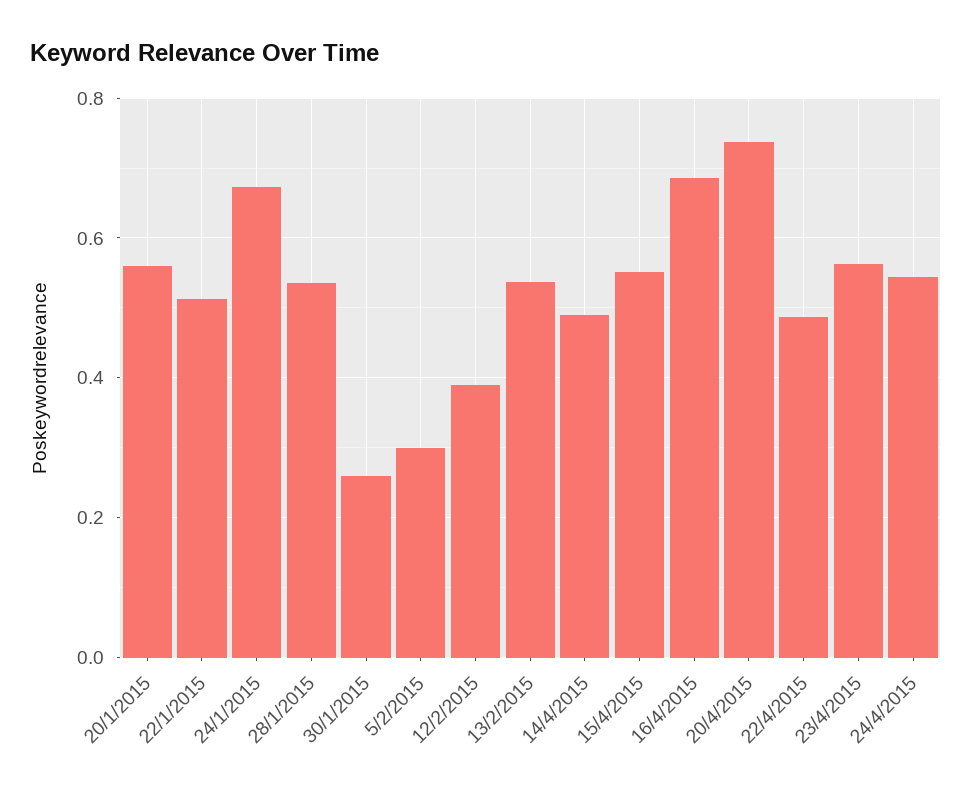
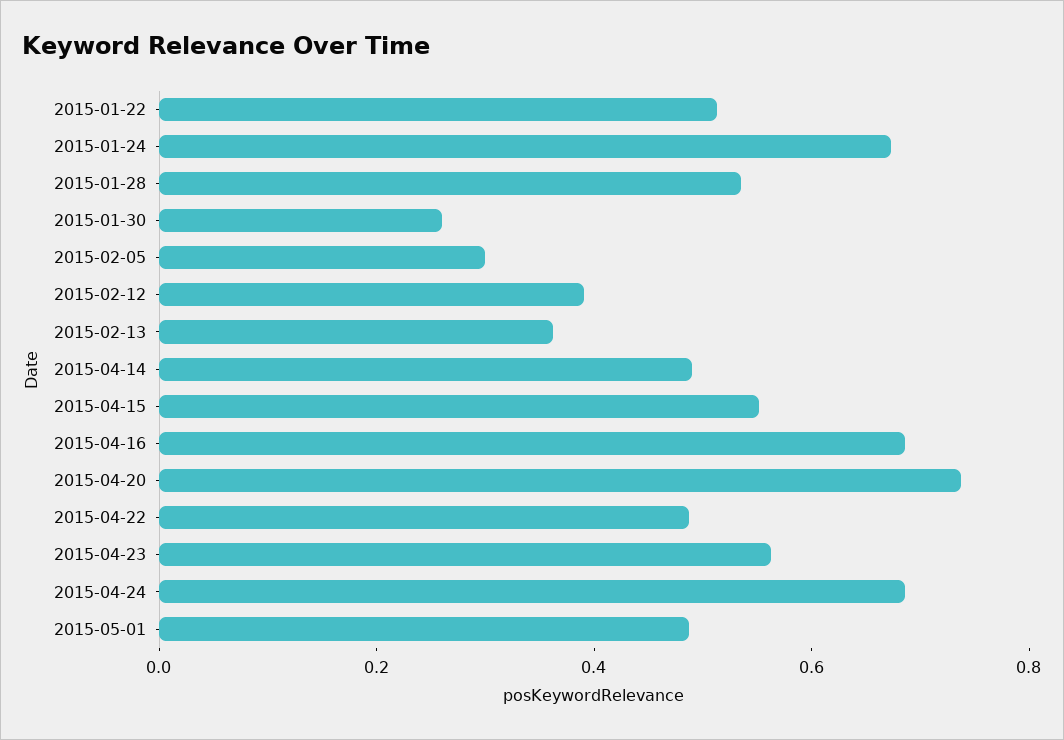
20/1/2015: 0.56 -> none
13/2/2015: 0.54 -> 0.35
24/4/2015: 0.54 -> 0.7
2015-05-01: none -> 0.5

